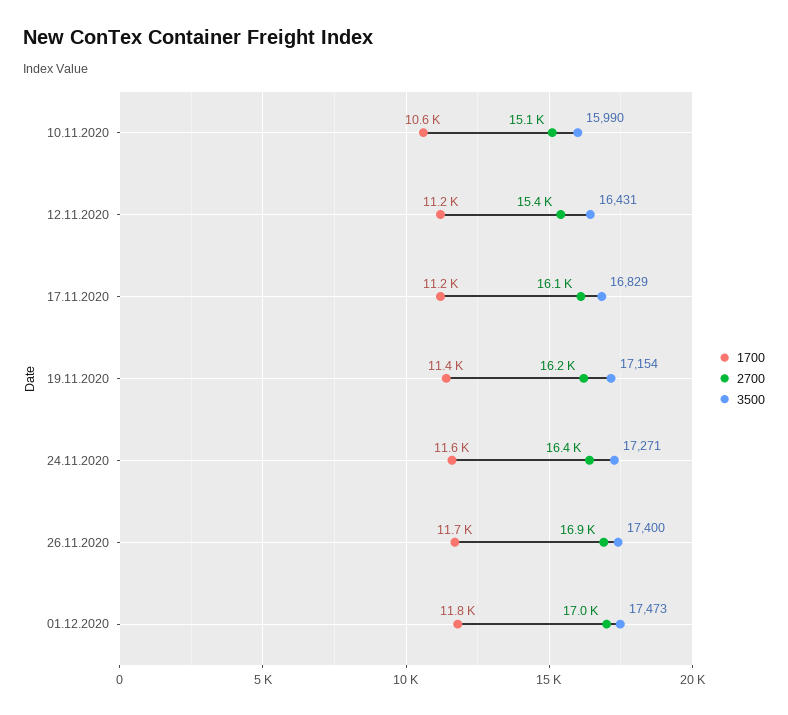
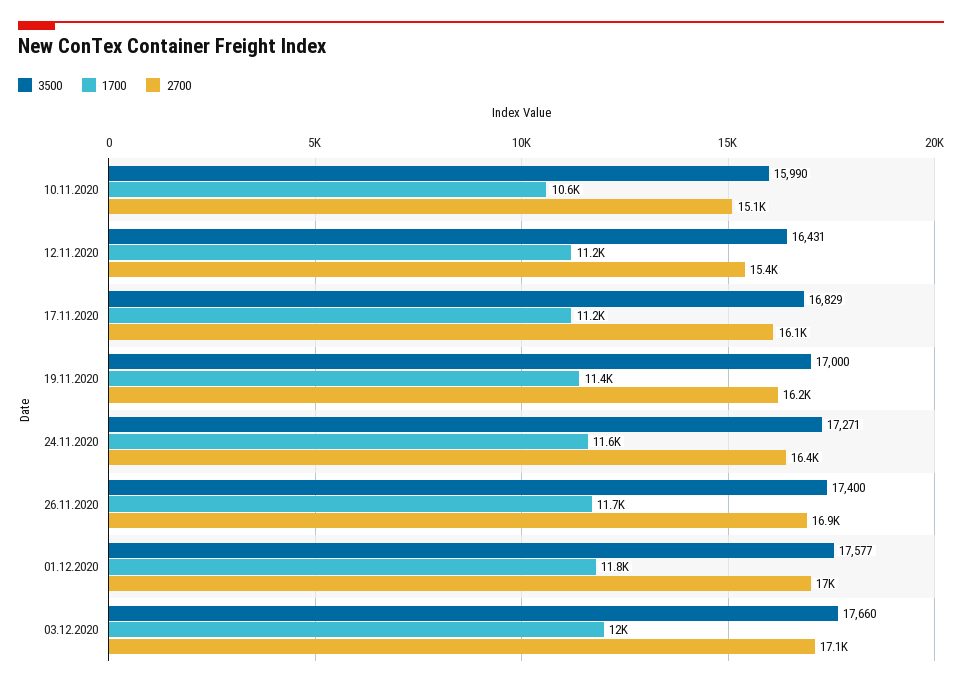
3500, 19.11.2020: 17154 -> 17000
3500, 01.12.2020: 17473 -> 17577
3500, 03.12.2020: none -> 17660
1700, 03.12.2020: none -> 12000
2700, 03.12.2020: none -> 17100

